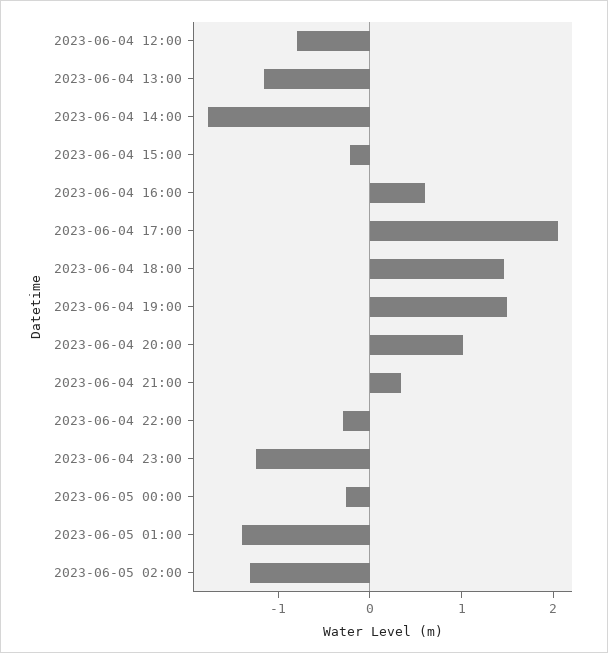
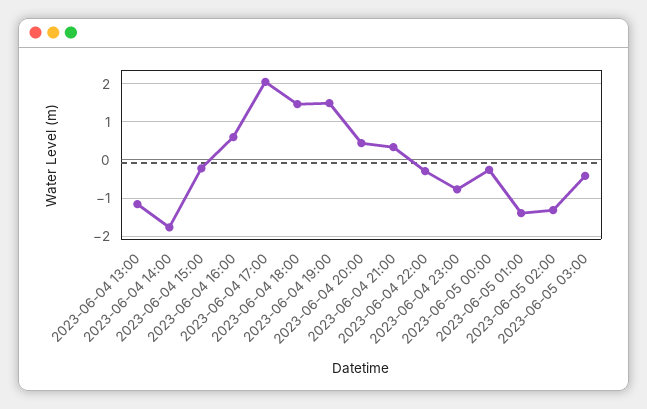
2023-06-04 12:00: -0.8 -> none
2023-06-04 20:00: 1 -> 0.4
2023-06-04 23:00: -1.2 -> -0.8
2023-06-05 03:00: none -> -0.4

